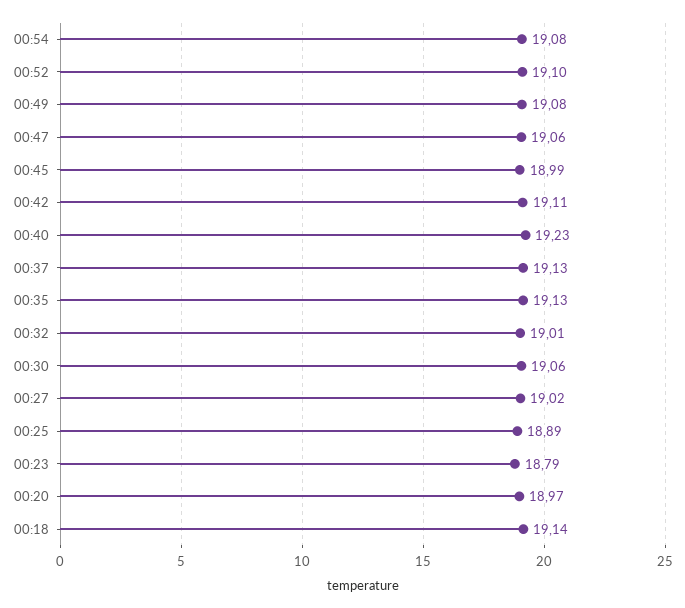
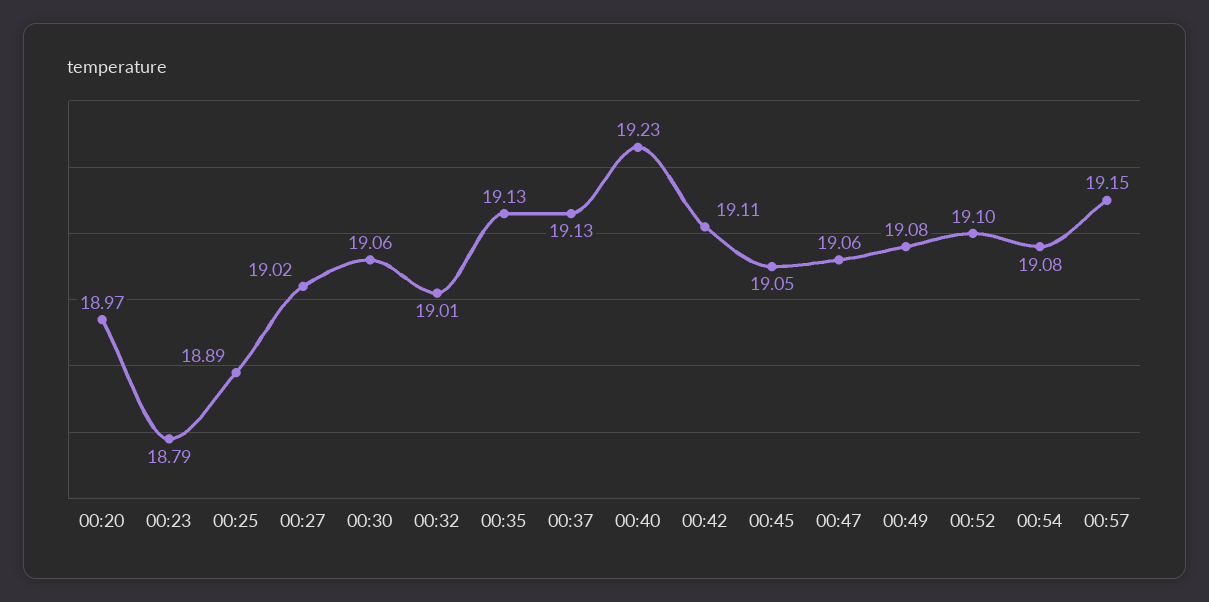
00:45: 18.99 -> 19.05
00:18: 19.14 -> none
00:57: none -> 19.15

